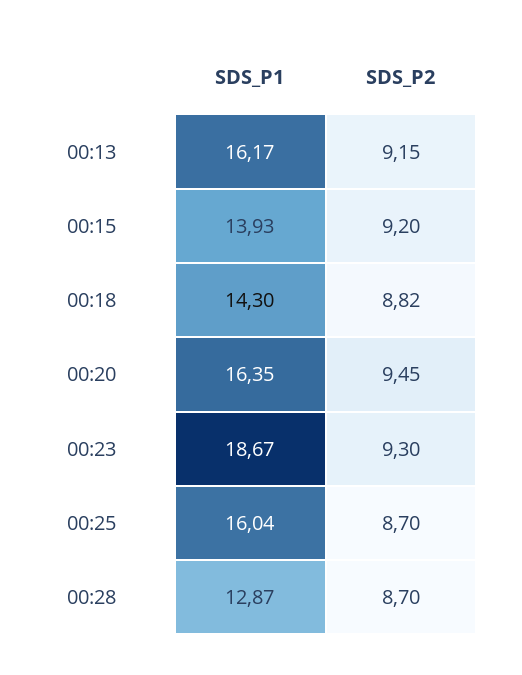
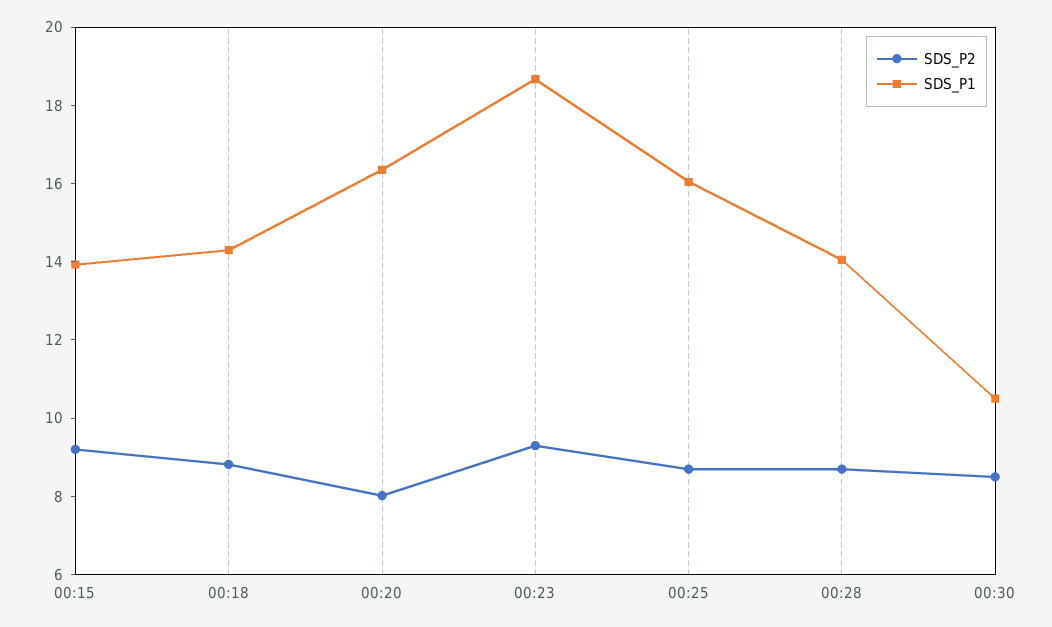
SDS_P1, 00:13: 16.17 -> none
SDS_P2, 00:13: 9.15 -> none
SDS_P2, 00:20: 9.45 -> 8
SDS_P1, 00:28: 12.87 -> 14
SDS_P2, 00:30: none -> 8.5
SDS_P1, 00:30: none -> 10.5

